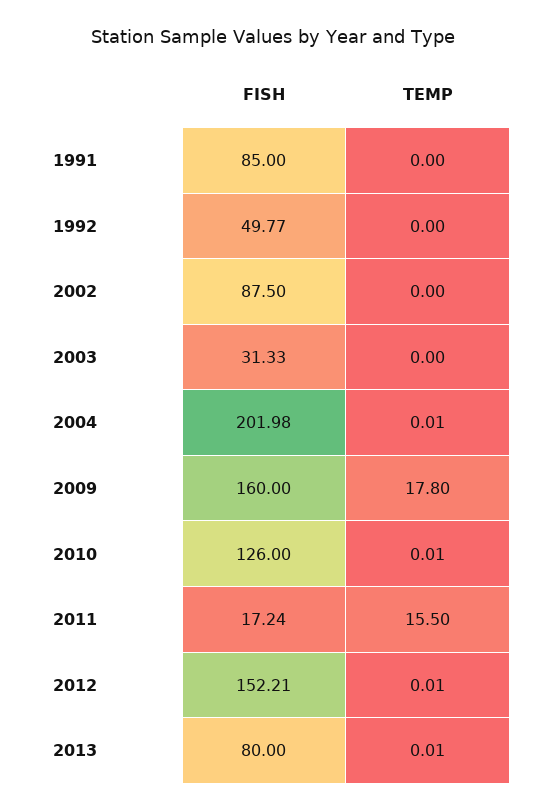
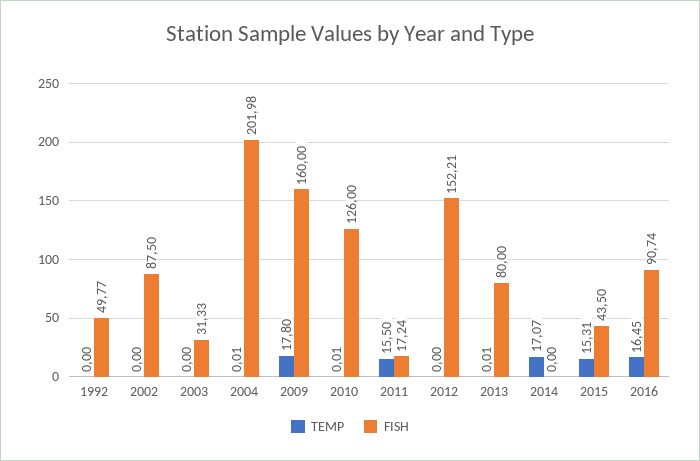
FISH, 1991: 85 -> none
TEMP, 1991: 0 -> none
TEMP, 2012: 0.01 -> 0
TEMP, 2014: none -> 17.07
FISH, 2014: none -> 0
TEMP, 2015: none -> 15.31
FISH, 2015: none -> 43.5
TEMP, 2016: none -> 16.45
FISH, 2016: none -> 90.74

